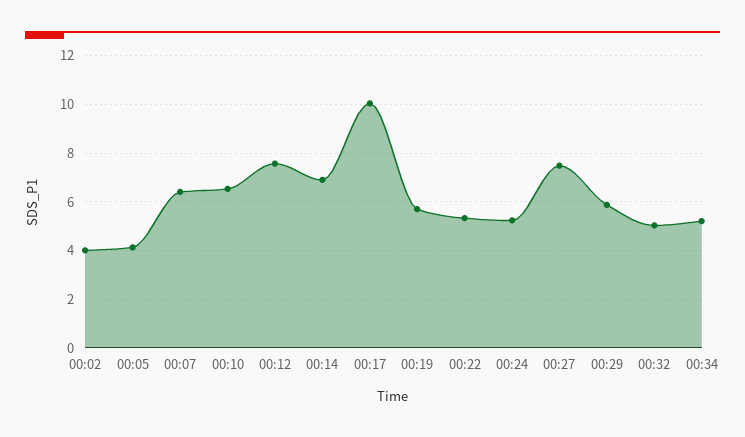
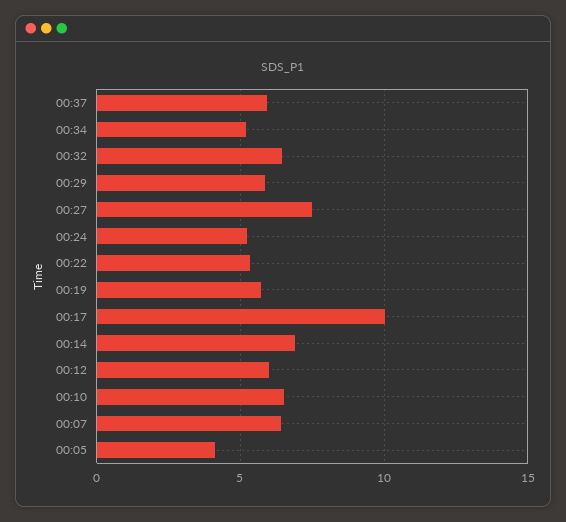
00:02: 4 -> none
00:12: 7.5 -> 6
00:32: 5 -> 6.5
00:37: none -> 6

